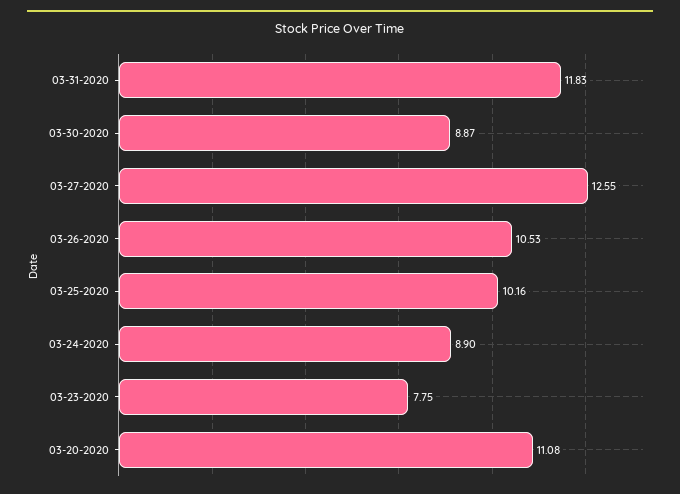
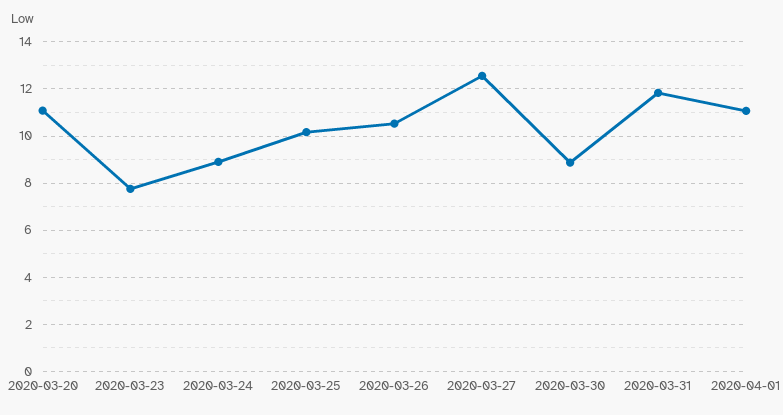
2020-04-01: none -> 11

